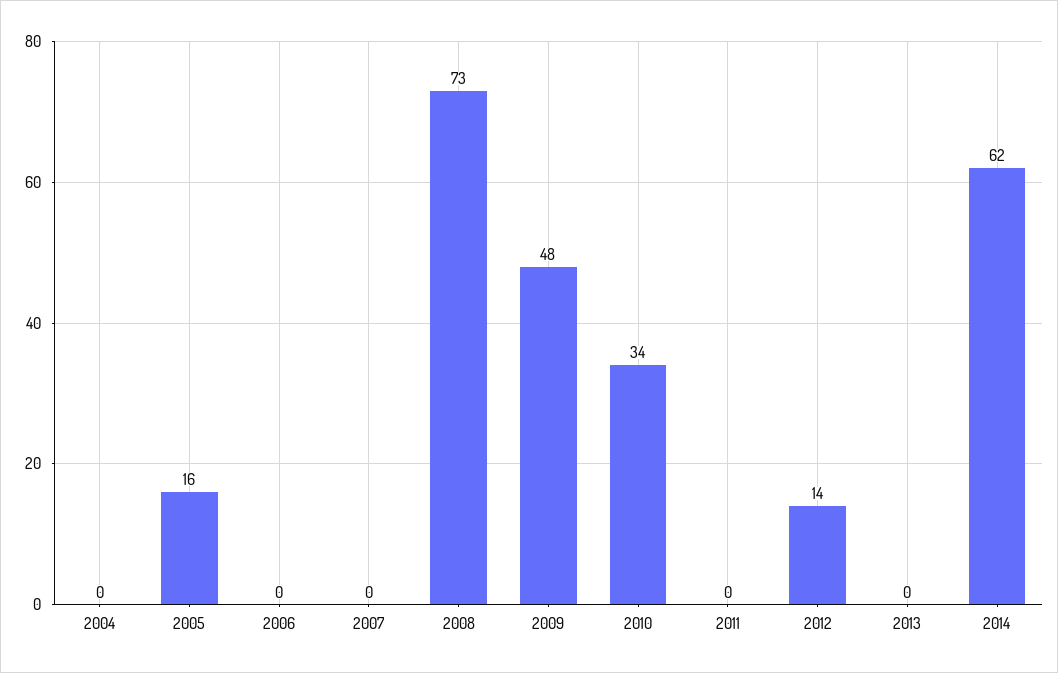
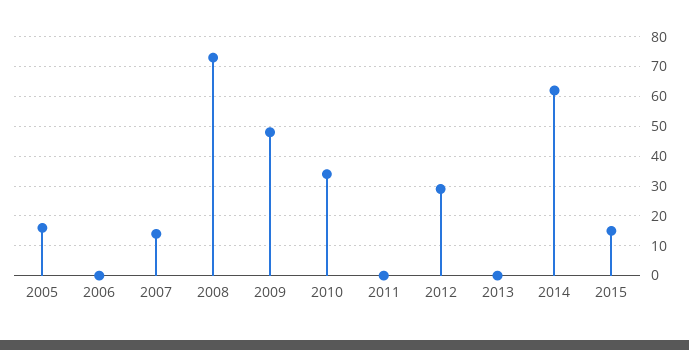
2004: 0 -> none
2007: 0 -> 15
2012: 14 -> 30
2015: none -> 15

